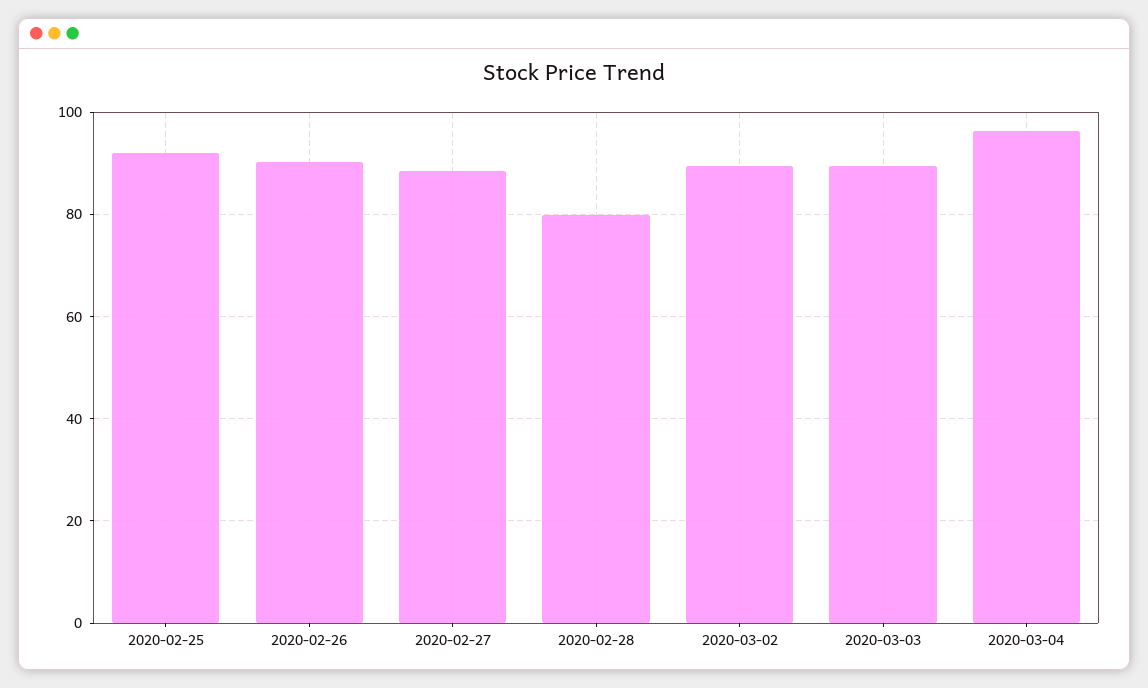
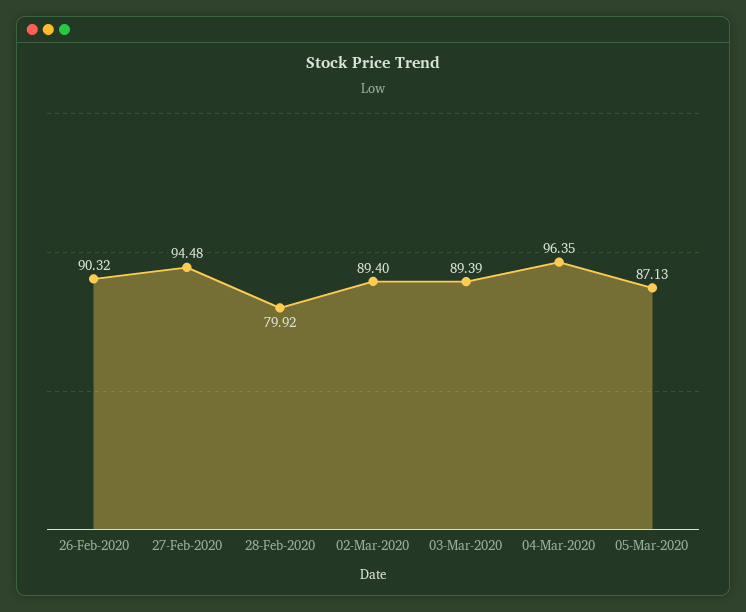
2020-02-25: 92 -> none
2020-02-27: 88 -> 94.48
05-Mar-2020: none -> 87.13

